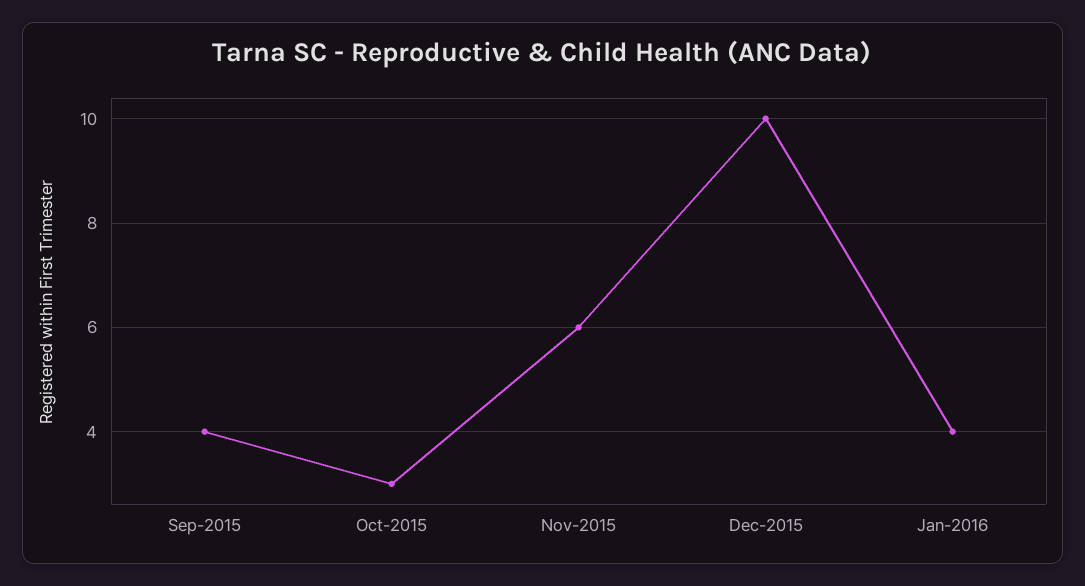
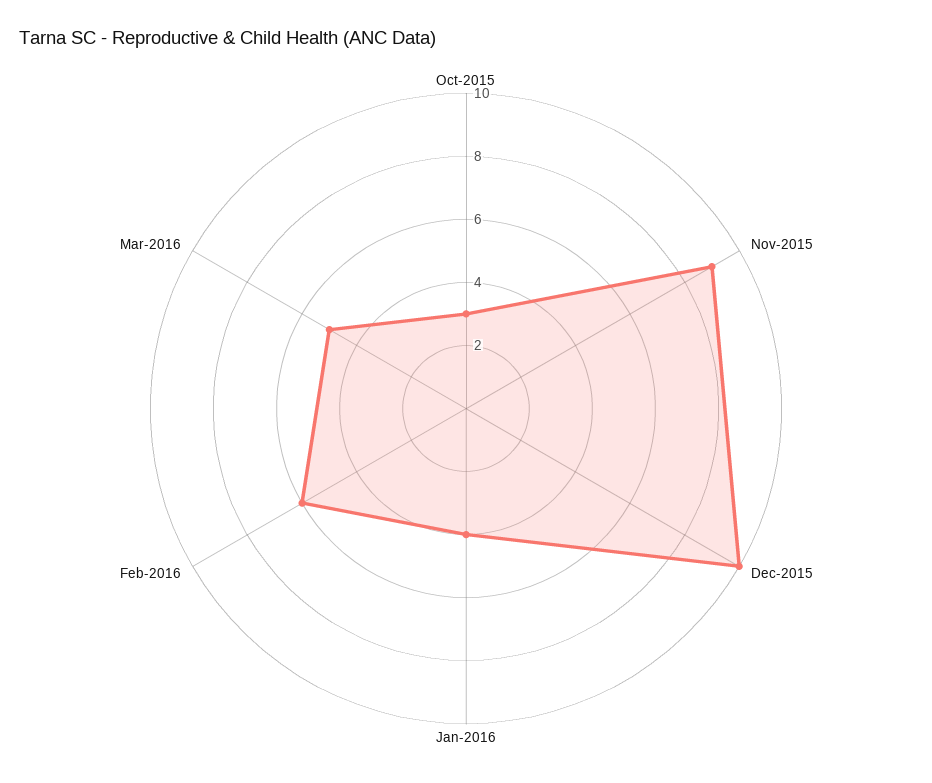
Sep-2015: 4 -> none
Nov-2015: 6 -> 9
Feb-2016: none -> 6
Mar-2016: none -> 5

